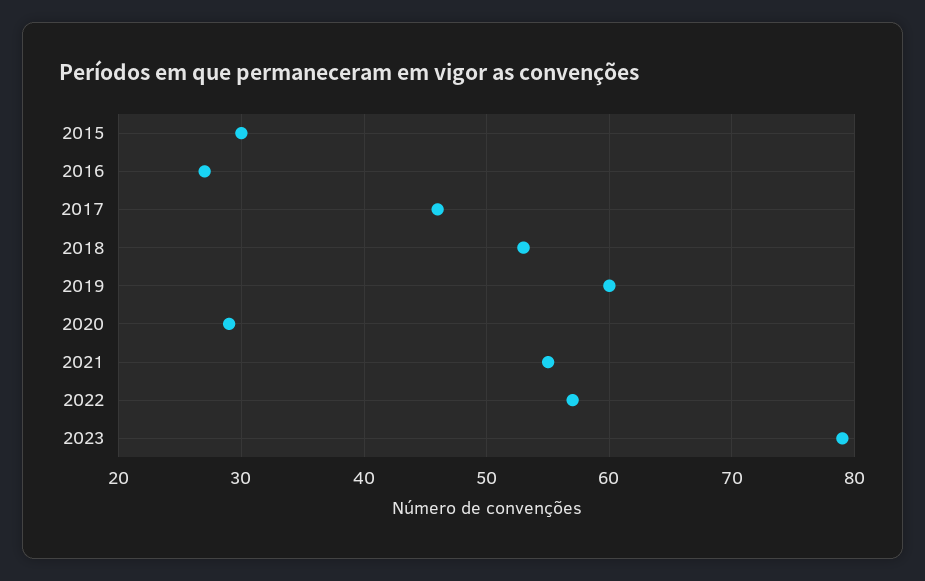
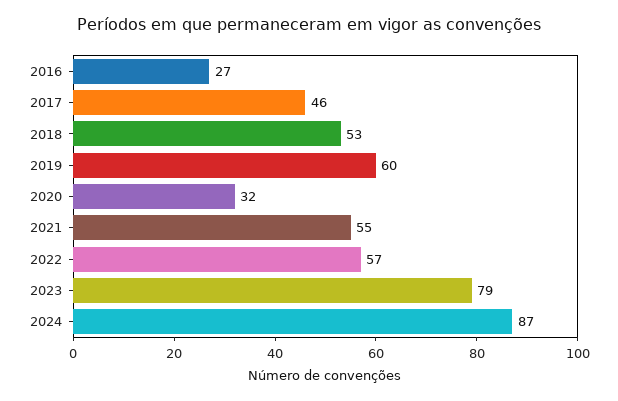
2015: 30 -> none
2020: 29 -> 32
2024: none -> 87

